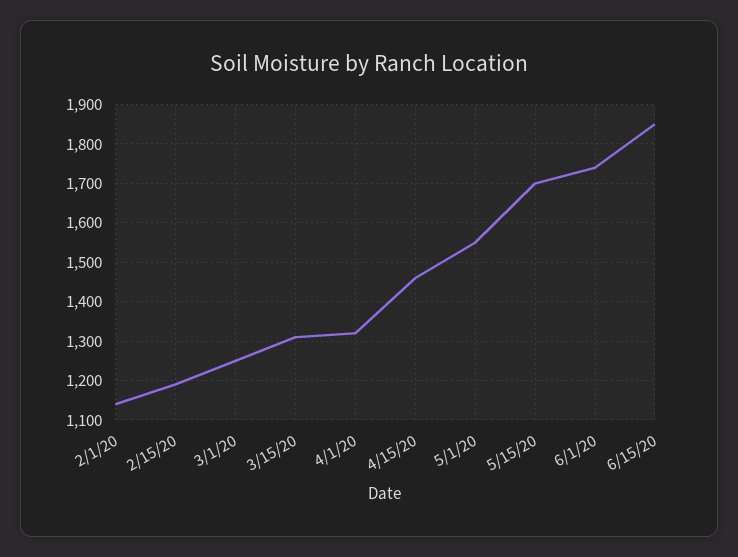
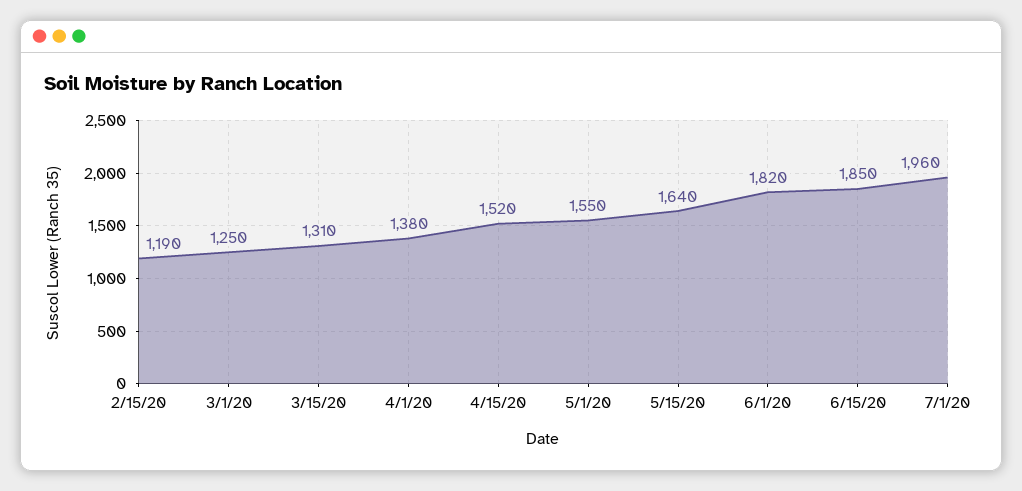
2/1/20: 1140 -> none
4/1/20: 1320 -> 1380
4/15/20: 1460 -> 1520
5/15/20: 1700 -> 1640
6/1/20: 1740 -> 1820
7/1/20: none -> 1960

